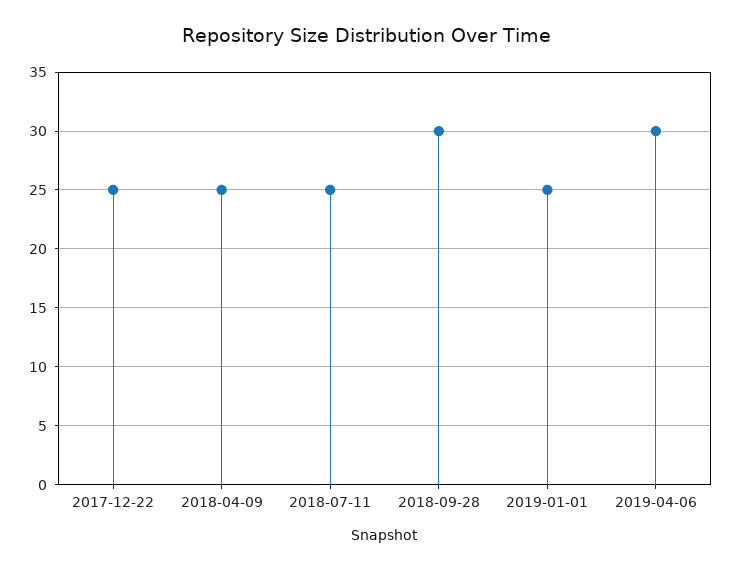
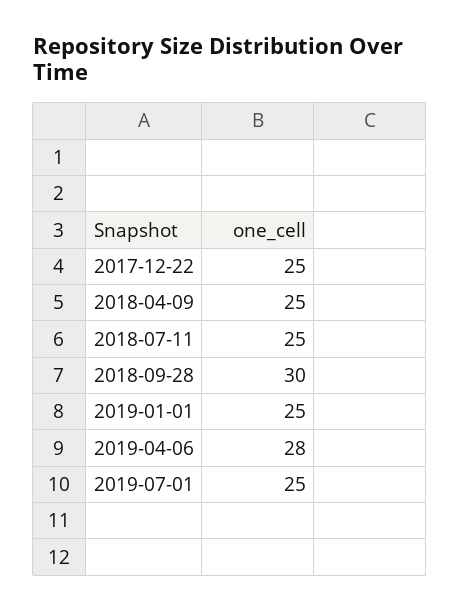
2019-04-06: 30 -> 28
2019-07-01: none -> 25

